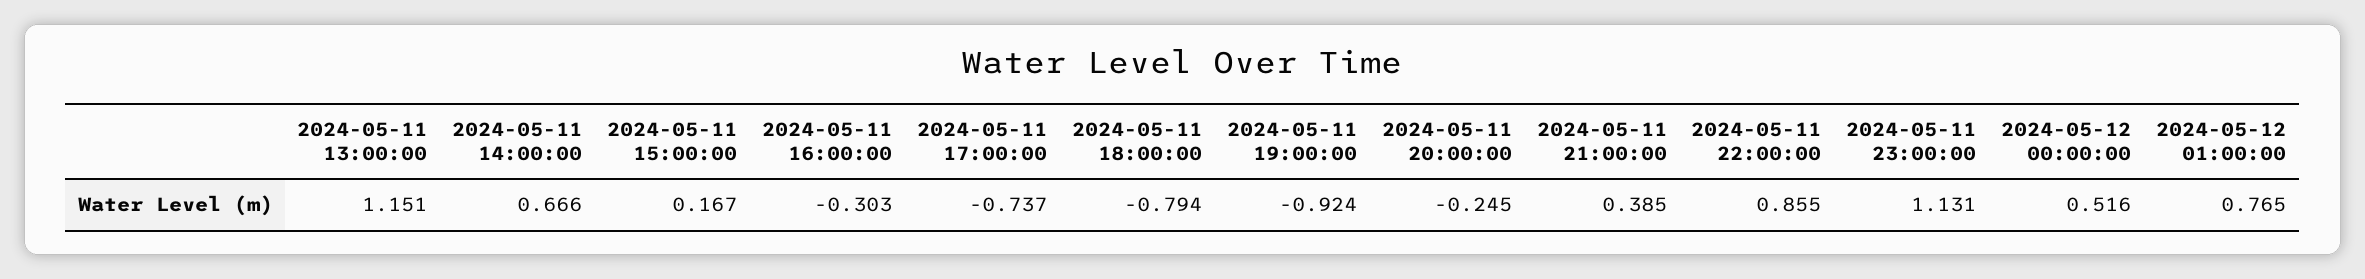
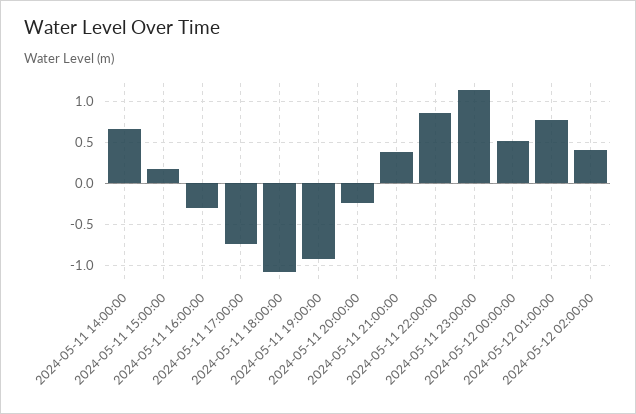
2024-05-11 13:00:00: 1.151 -> none
2024-05-11 18:00:00: -0.794 -> -1.1
2024-05-12 02:00:00: none -> 0.4

